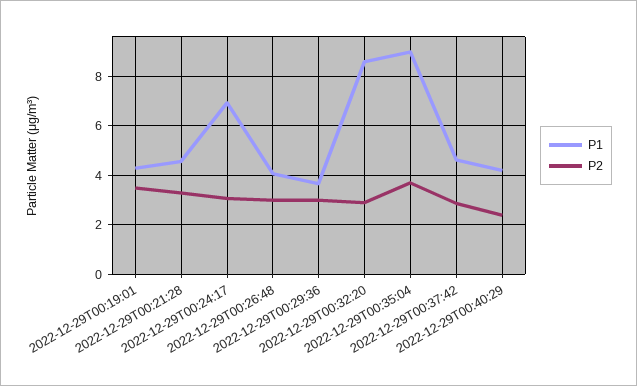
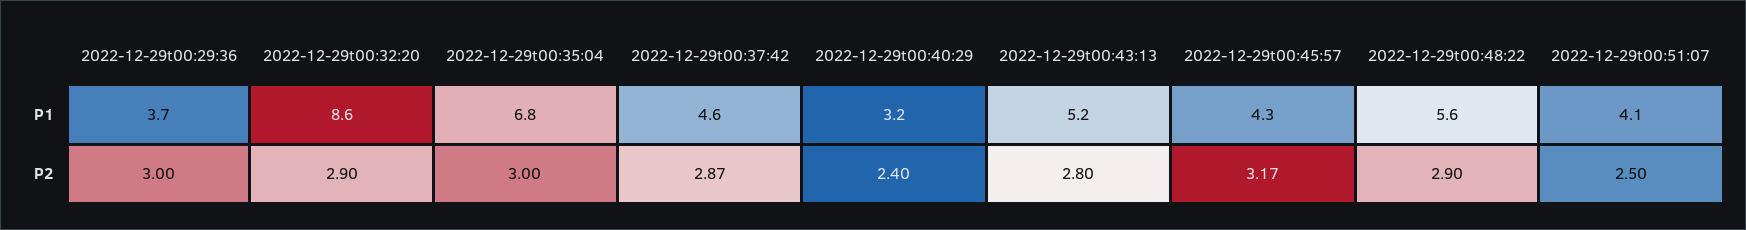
P1, 2022-12-29T00:19:01: 4.25 -> none
P2, 2022-12-29T00:19:01: 3.5 -> none
P1, 2022-12-29T00:21:28: 4.5 -> none
P2, 2022-12-29T00:21:28: 3.25 -> none
P1, 2022-12-29T00:24:17: 7 -> none
P2, 2022-12-29T00:24:17: 3 -> none
P1, 2022-12-29T00:26:48: 4 -> none
P2, 2022-12-29T00:26:48: 3 -> none
P1, 2022-12-29T00:35:04: 9 -> 6.8
P2, 2022-12-29T00:35:04: 3.75 -> 3
P1, 2022-12-29T00:40:29: 4.25 -> 3.2
P1, 2022-12-29t00:43:13: none -> 5.2
P1, 2022-12-29t00:45:57: none -> 4.3
P1, 2022-12-29t00:48:22: none -> 5.6
P1, 2022-12-29t00:51:07: none -> 4.1
P2, 2022-12-29t00:43:13: none -> 2.8
P2, 2022-12-29t00:45:57: none -> 3.17
P2, 2022-12-29t00:48:22: none -> 2.9
P2, 2022-12-29t00:51:07: none -> 2.5

